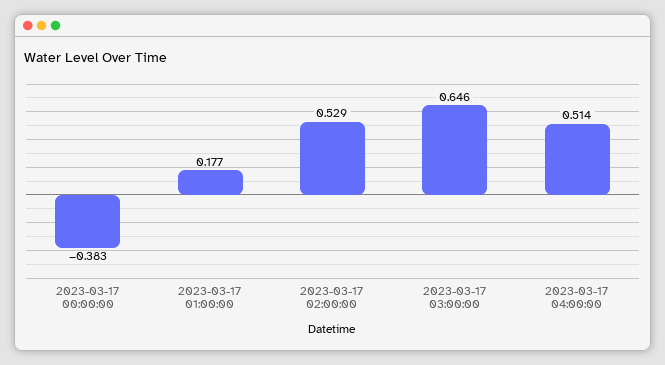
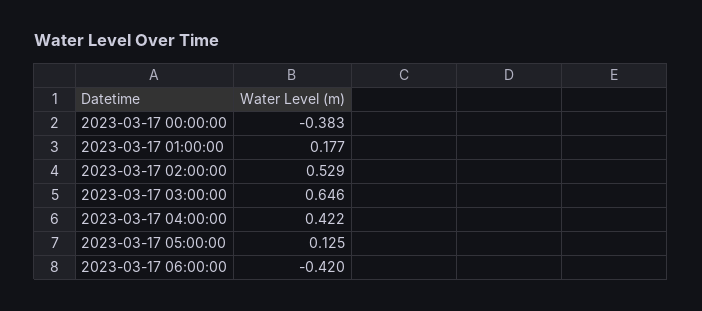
2023-03-17 04:00:00: 0.514 -> 0.422
2023-03-17 05:00:00: none -> 0.125
2023-03-17 06:00:00: none -> -0.42

